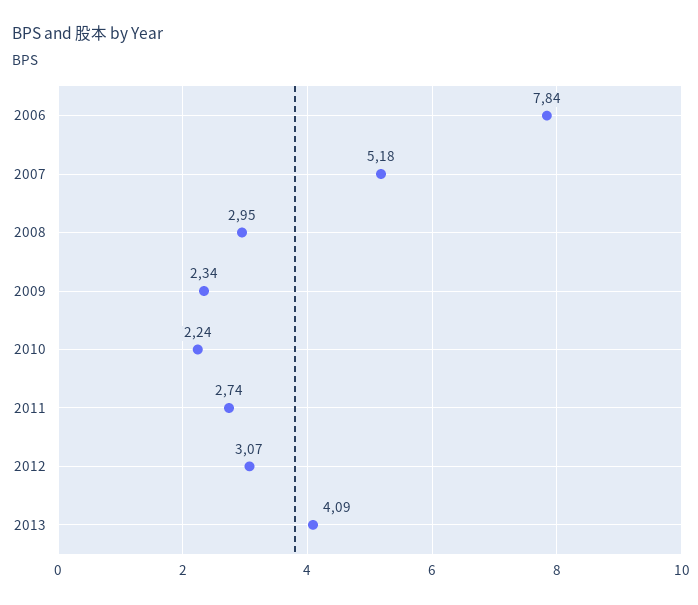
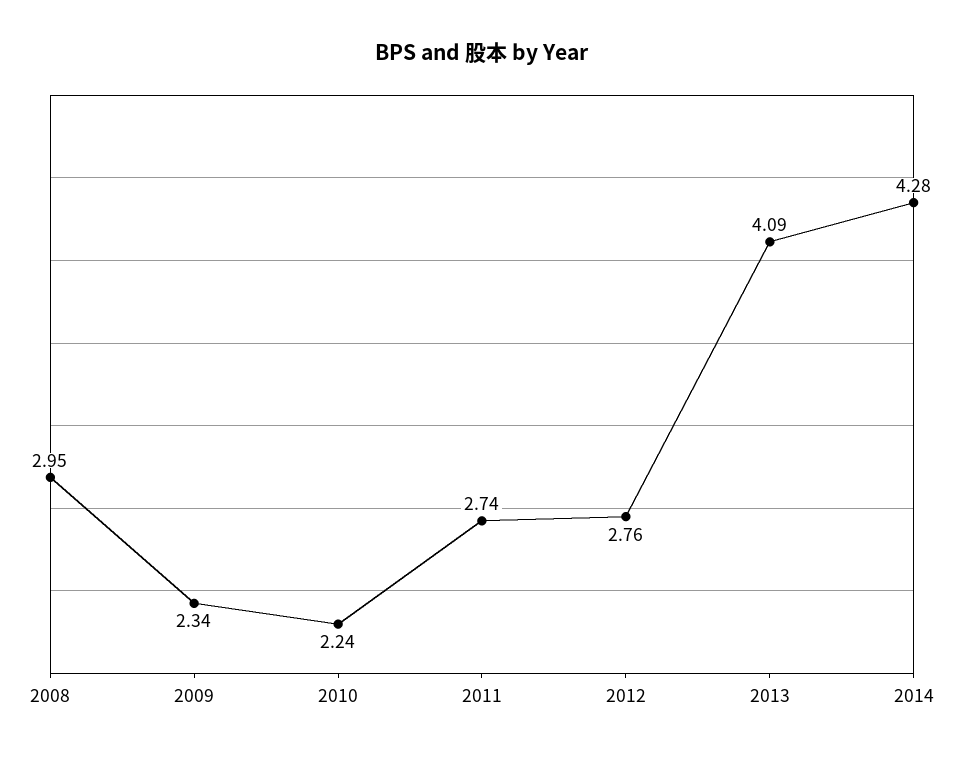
2006: 7.84 -> none
2007: 5.18 -> none
2012: 3.07 -> 2.76
2014: none -> 4.28

